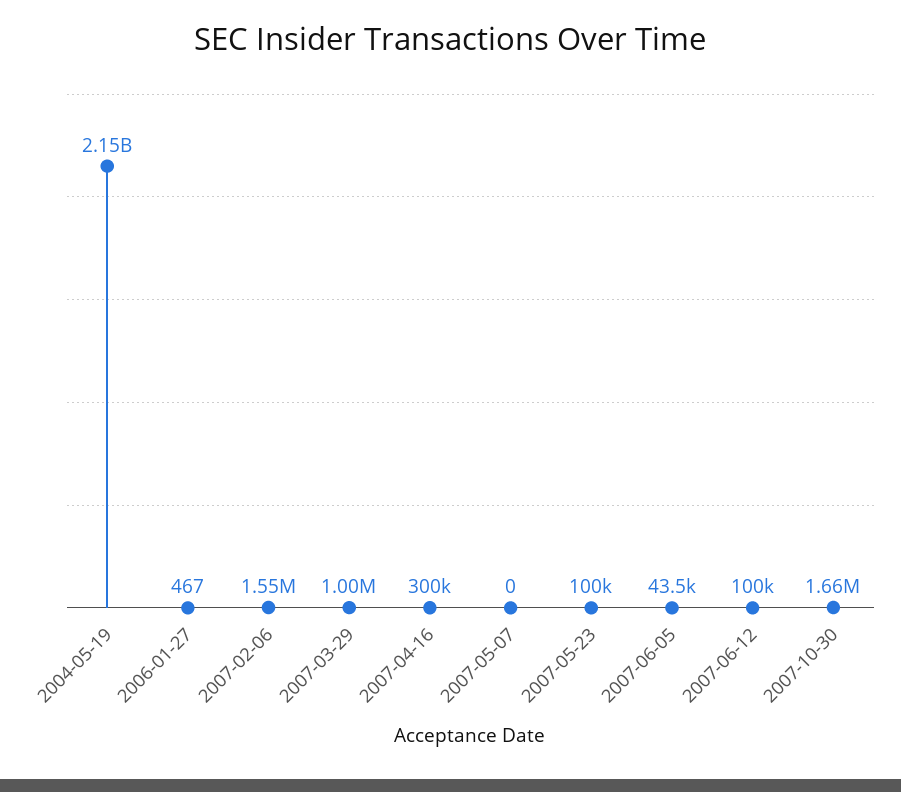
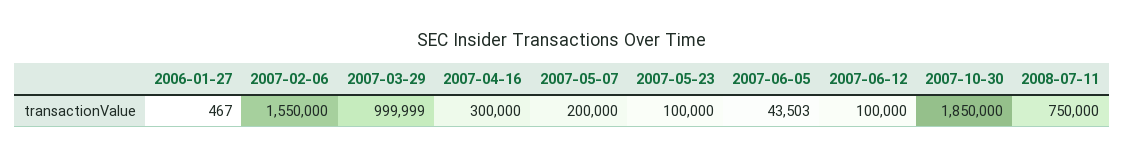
2004-05-19: 2150000000 -> none
2007-05-07: 0 -> 200000
2007-10-30: 1660000 -> 1850000
2008-07-11: none -> 750000

